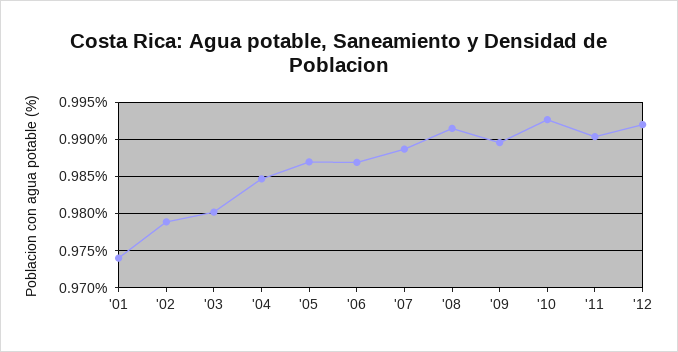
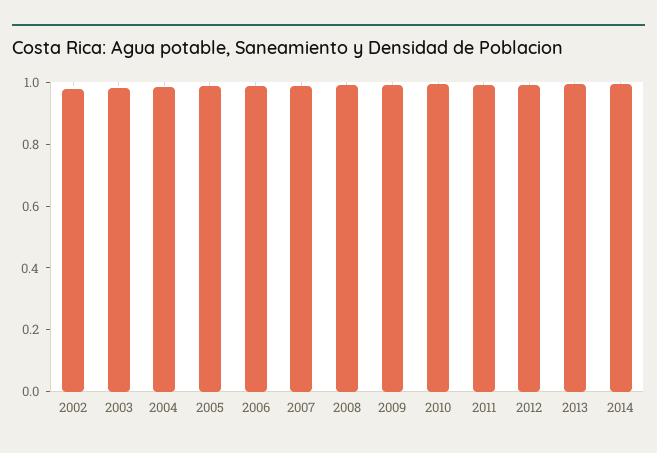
'01: 0.974 -> none
2013: none -> 1
2014: none -> 1

